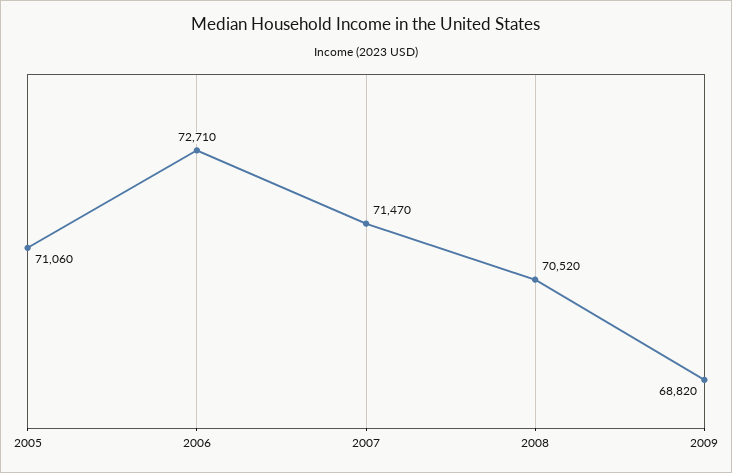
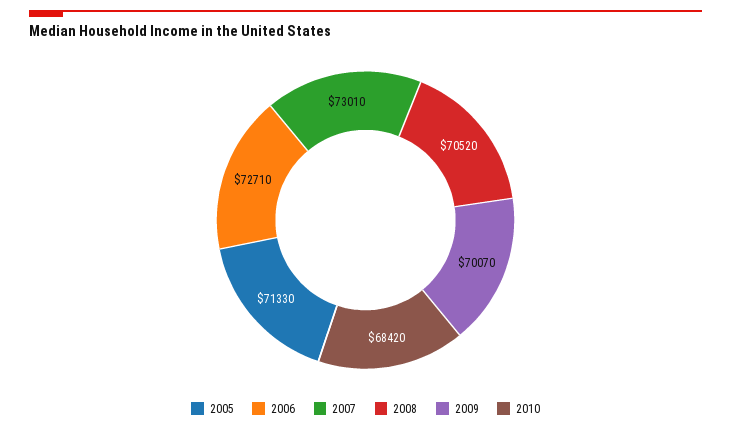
2005: 71060 -> 71330
2007: 71470 -> 73010
2009: 68820 -> 70070
2010: none -> 68420

